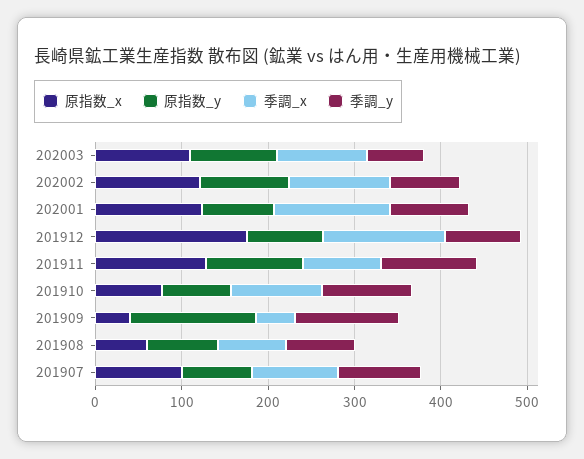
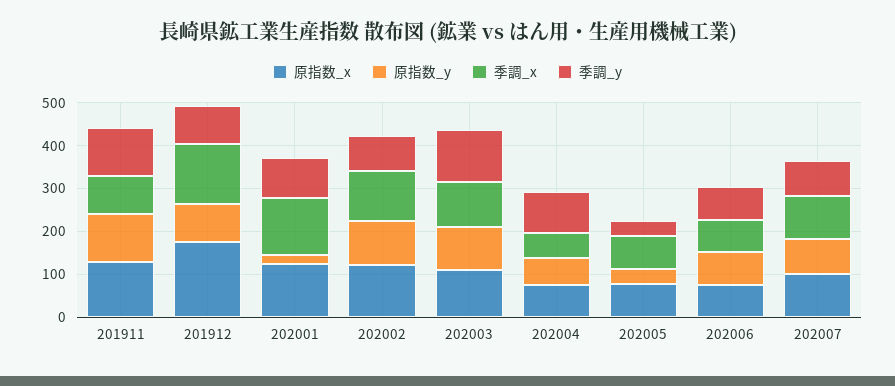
季調_y, 202003: 60 -> 120
原指数_y, 202001: 80 -> 20
原指数_x, 201910: 80 -> none
原指数_y, 201910: 80 -> none
季調_x, 201910: 100 -> none
季調_y, 201910: 100 -> none
原指数_x, 201909: 40 -> none
原指数_y, 201909: 140 -> none
季調_x, 201909: 40 -> none
季調_y, 201909: 120 -> none
原指数_x, 201908: 60 -> none
原指数_y, 201908: 80 -> none
季調_x, 201908: 80 -> none
季調_y, 201908: 80 -> none
原指数_x, 201907: 100 -> none
原指数_y, 201907: 80 -> none
季調_x, 201907: 100 -> none
季調_y, 201907: 100 -> none
原指数_x, 202004: none -> 80
原指数_y, 202004: none -> 60
季調_x, 202004: none -> 60
季調_y, 202004: none -> 100
原指数_x, 202005: none -> 80
原指数_y, 202005: none -> 40
季調_x, 202005: none -> 80
季調_y, 202005: none -> 40
原指数_x, 202006: none -> 80
原指数_y, 202006: none -> 80
季調_x, 202006: none -> 80
季調_y, 202006: none -> 80
原指数_x, 202007: none -> 100
原指数_y, 202007: none -> 80
季調_x, 202007: none -> 100
季調_y, 202007: none -> 80

